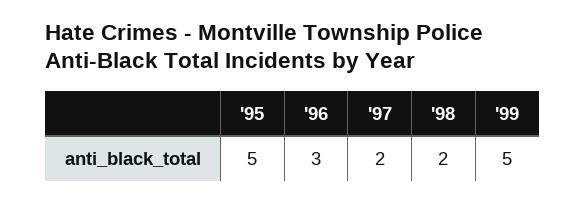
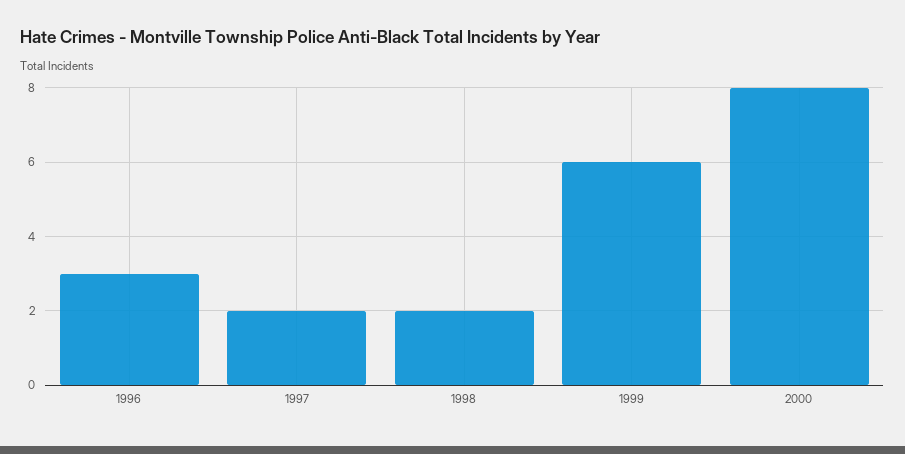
'95: 5 -> none
'99: 5 -> 6
2000: none -> 8

